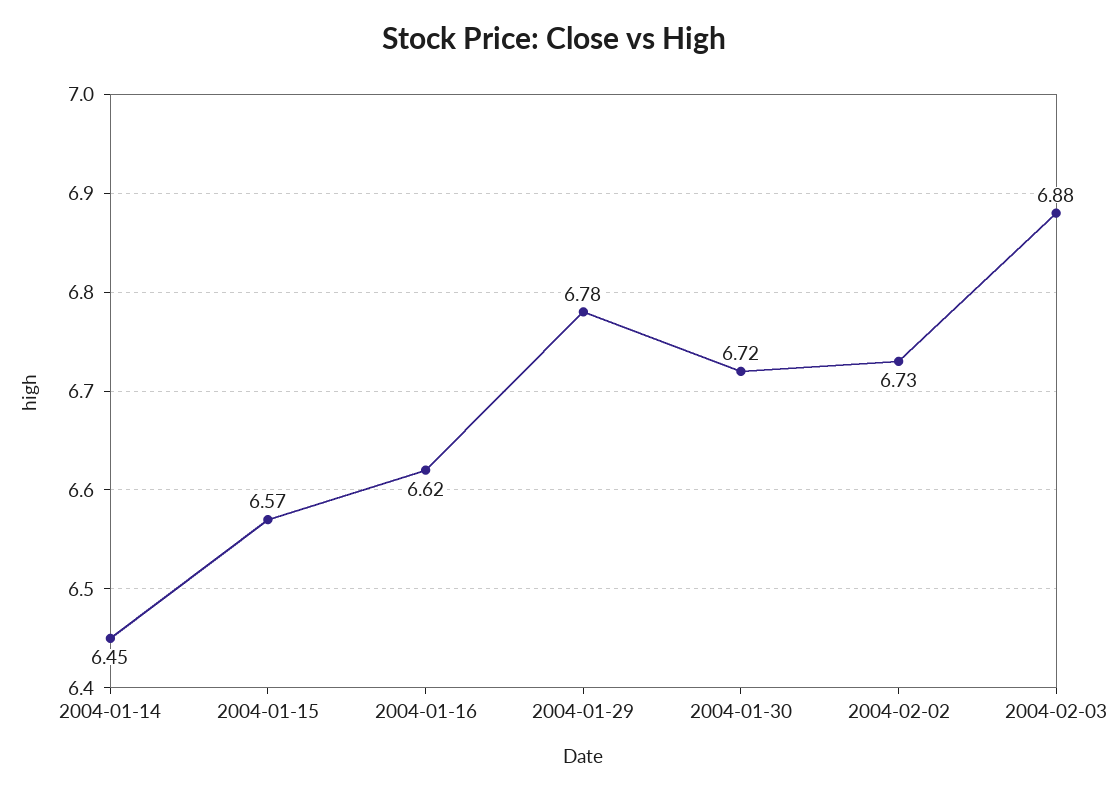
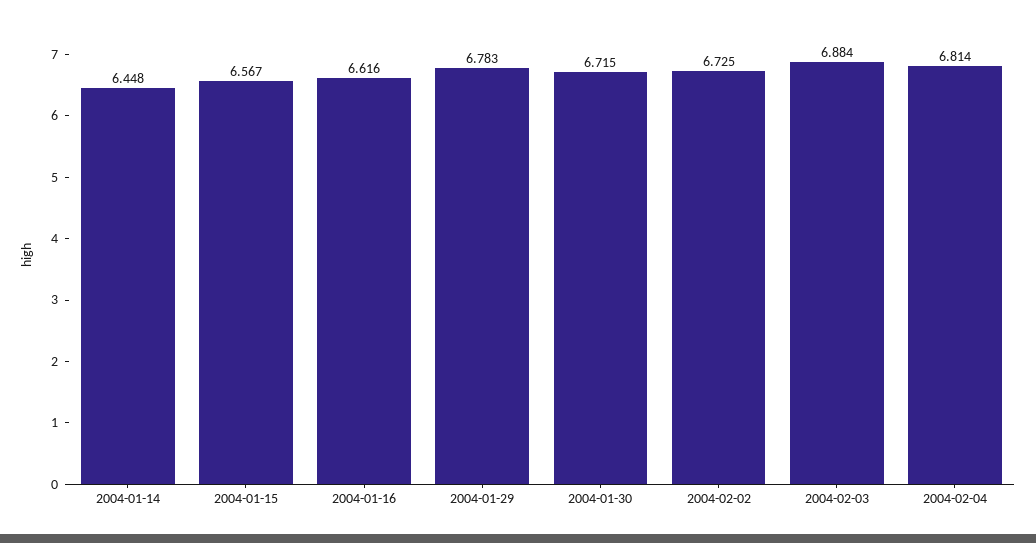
2004-02-04: none -> 6.814

